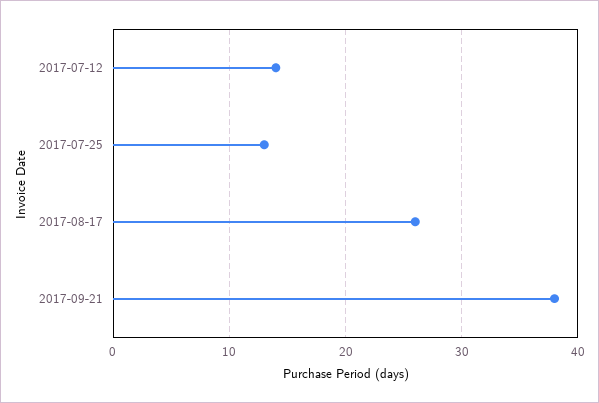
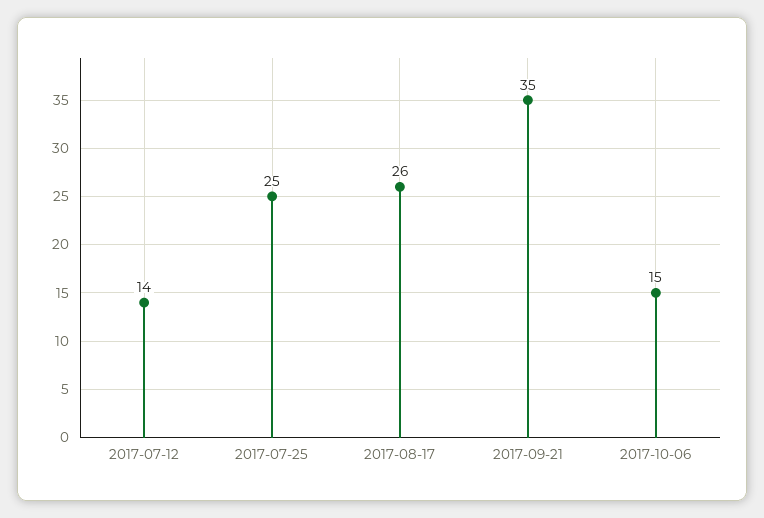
2017-07-25: 13 -> 25
2017-09-21: 38 -> 35
2017-10-06: none -> 15

